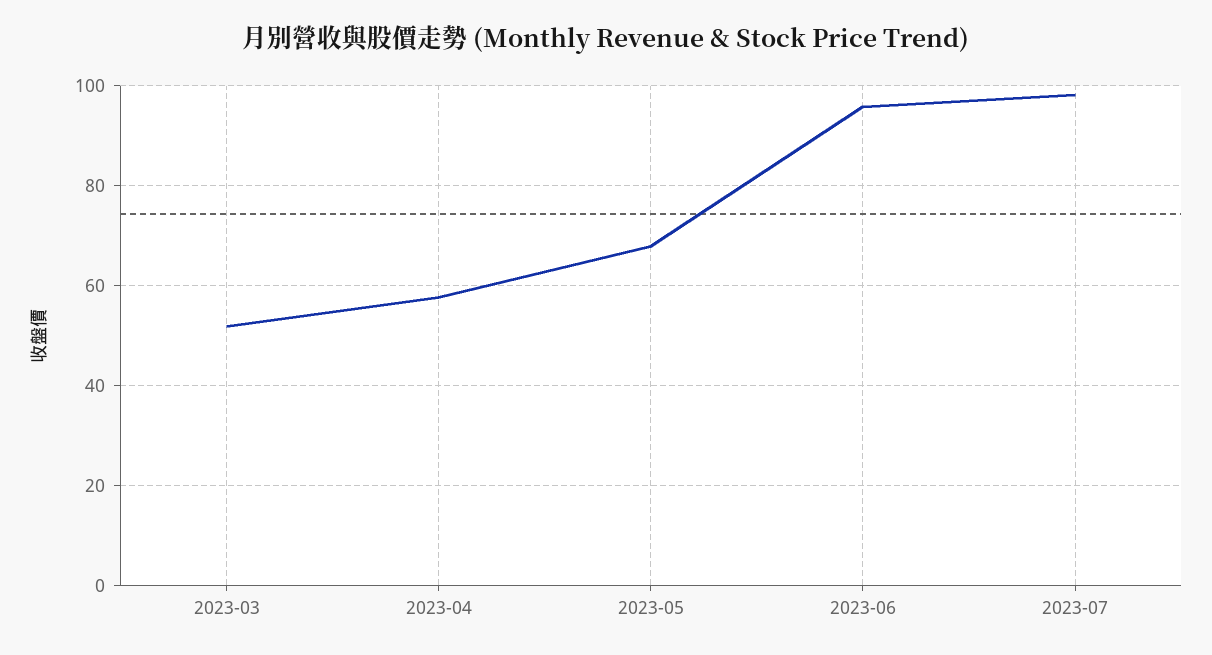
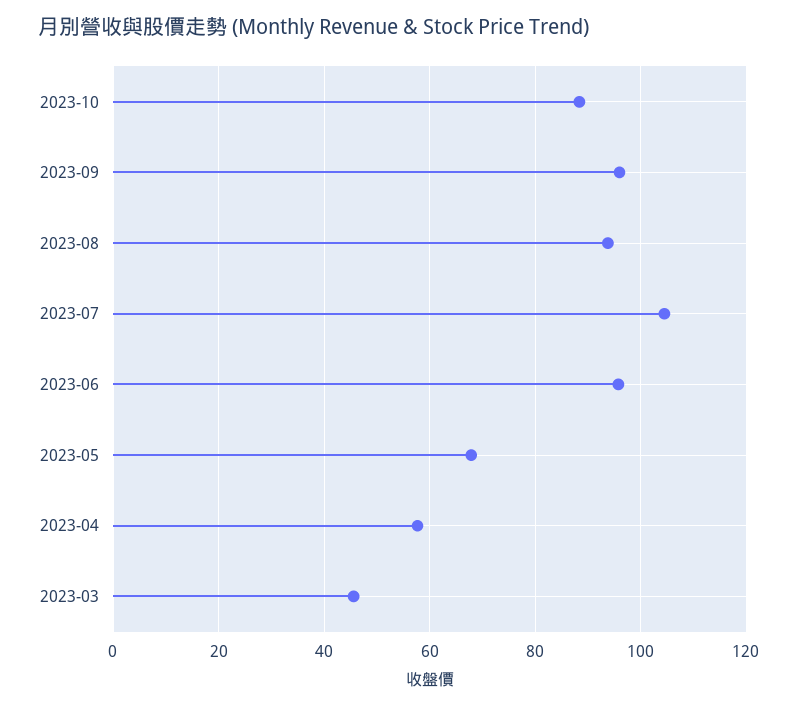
2023-03: 52 -> 46
2023-07: 98 -> 104
2023-10: none -> 88
2023-09: none -> 96
2023-08: none -> 94

